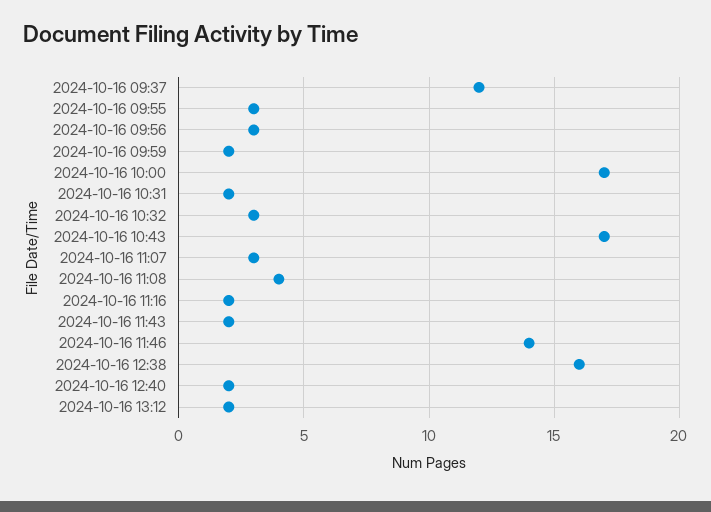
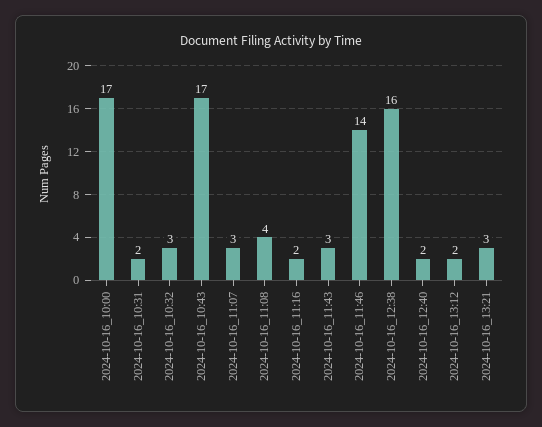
2024-10-16 09:37: 12 -> none
2024-10-16 09:55: 3 -> none
2024-10-16 09:56: 3 -> none
2024-10-16 09:59: 2 -> none
2024-10-16 11:43: 2 -> 3
2024-10-16_13:21: none -> 3

